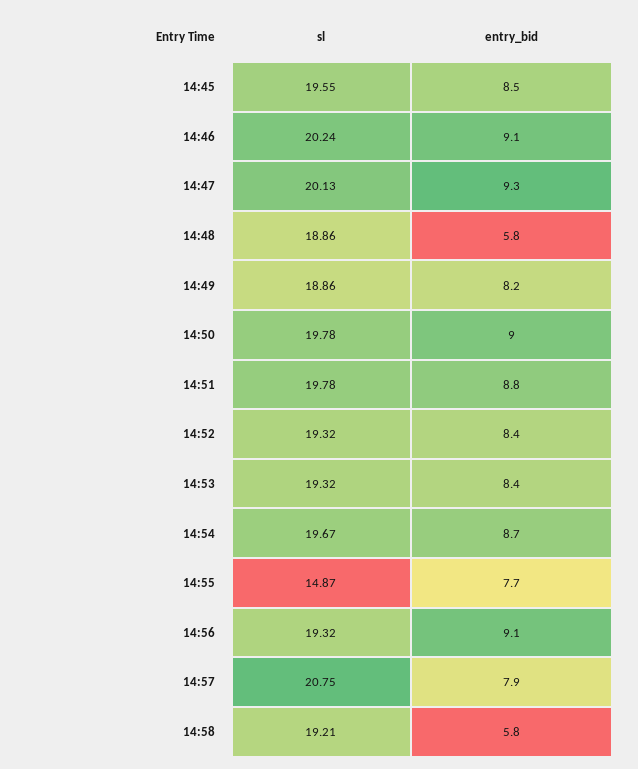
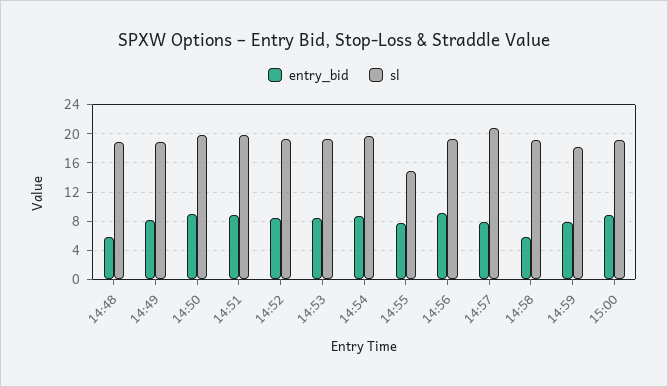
sl, 14:45: 19.55 -> none
entry_bid, 14:45: 8.5 -> none
sl, 14:46: 20.24 -> none
entry_bid, 14:46: 9.1 -> none
sl, 14:47: 20.13 -> none
entry_bid, 14:47: 9.3 -> none
entry_bid, 14:59: none -> 8
sl, 14:59: none -> 18
entry_bid, 15:00: none -> 9
sl, 15:00: none -> 19

